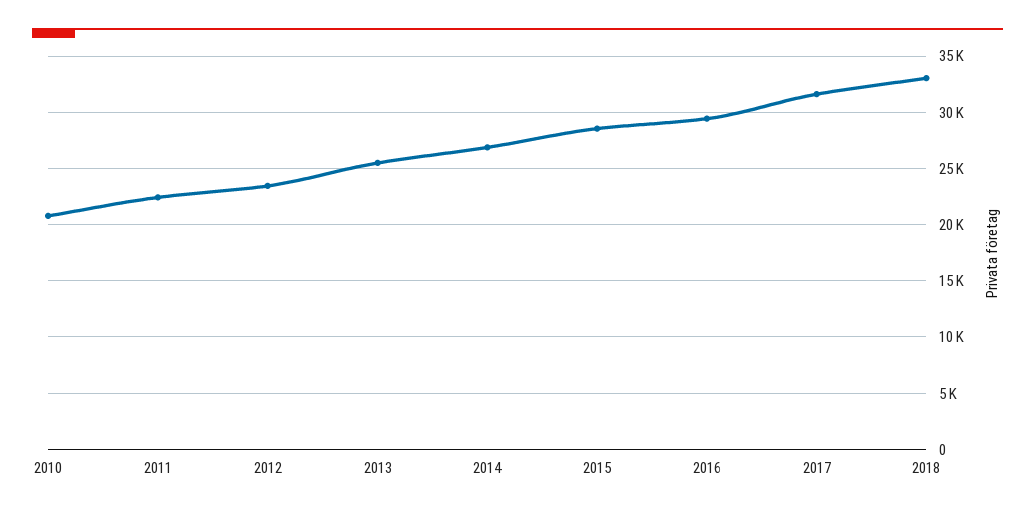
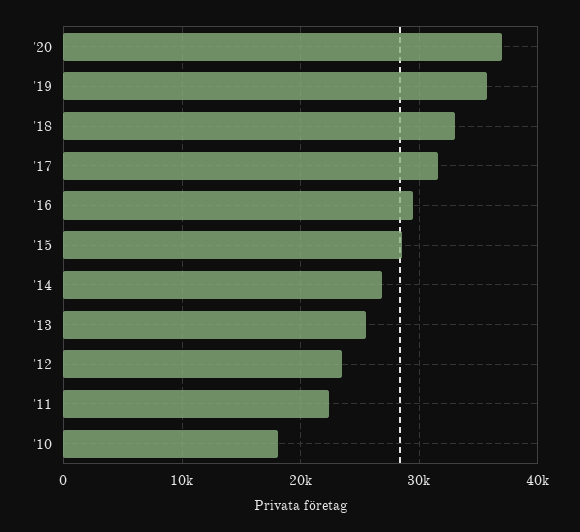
2010: 21000 -> 18000
'20: none -> 37000
'19: none -> 36000

